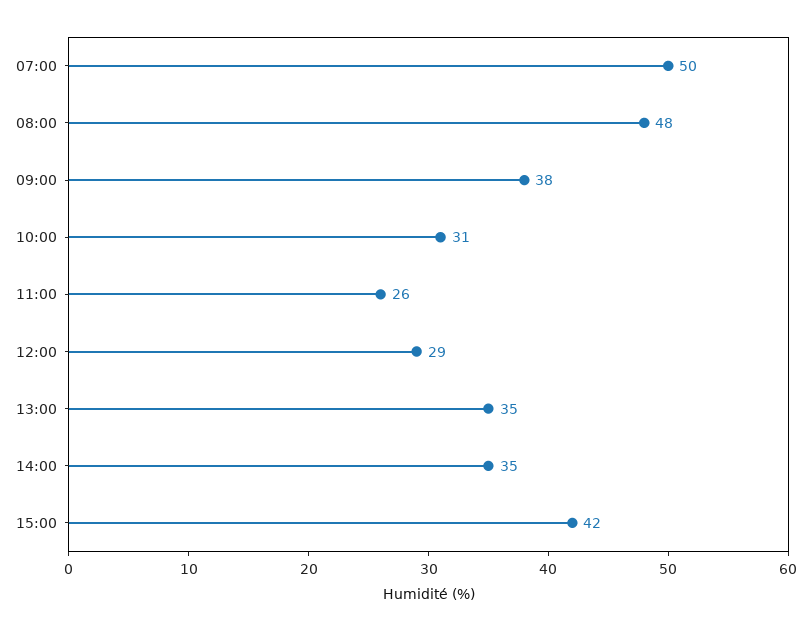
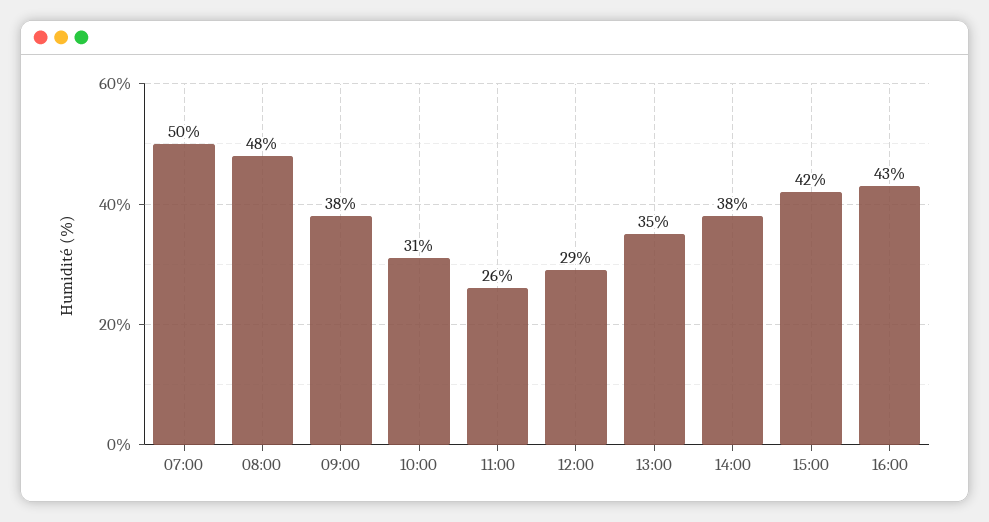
14:00: 35 -> 38
16:00: none -> 43

